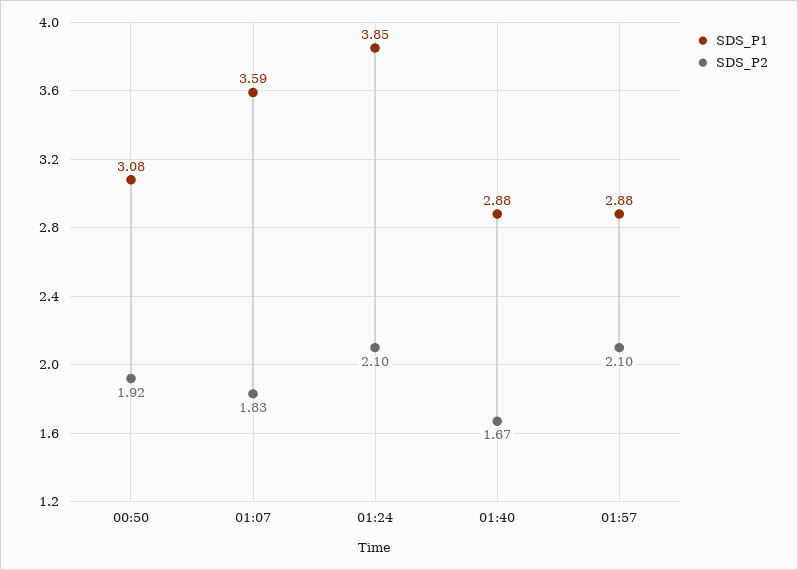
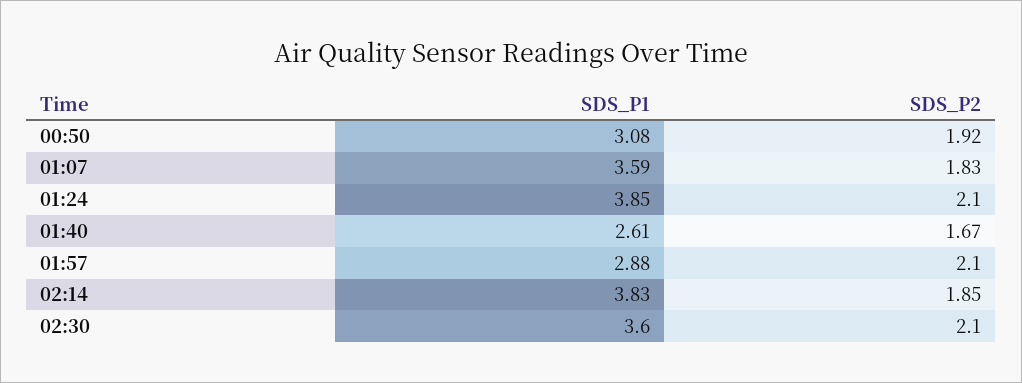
SDS_P1, 01:40: 2.88 -> 2.61
SDS_P1, 02:14: none -> 3.83
SDS_P2, 02:14: none -> 1.85
SDS_P1, 02:30: none -> 3.6
SDS_P2, 02:30: none -> 2.1

